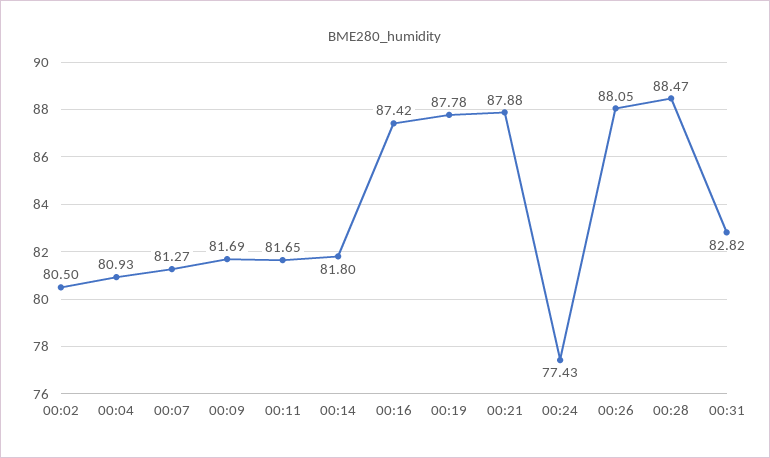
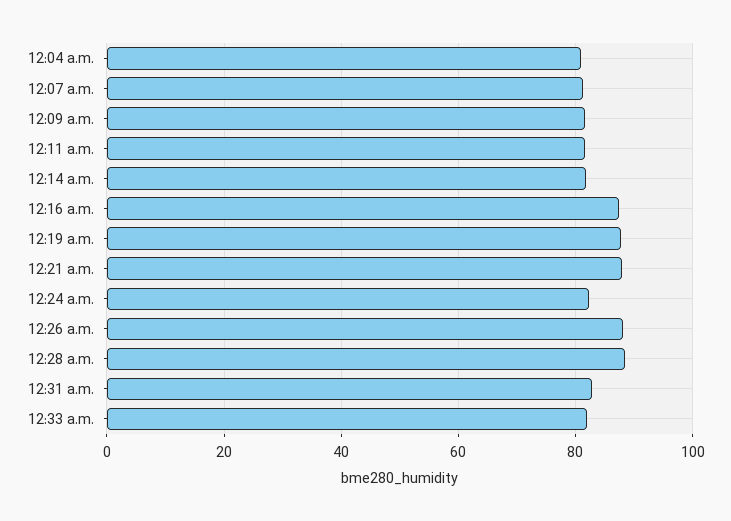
00:02: 80.5 -> none
00:24: 77.43 -> 82
12:33 a.m.: none -> 82

